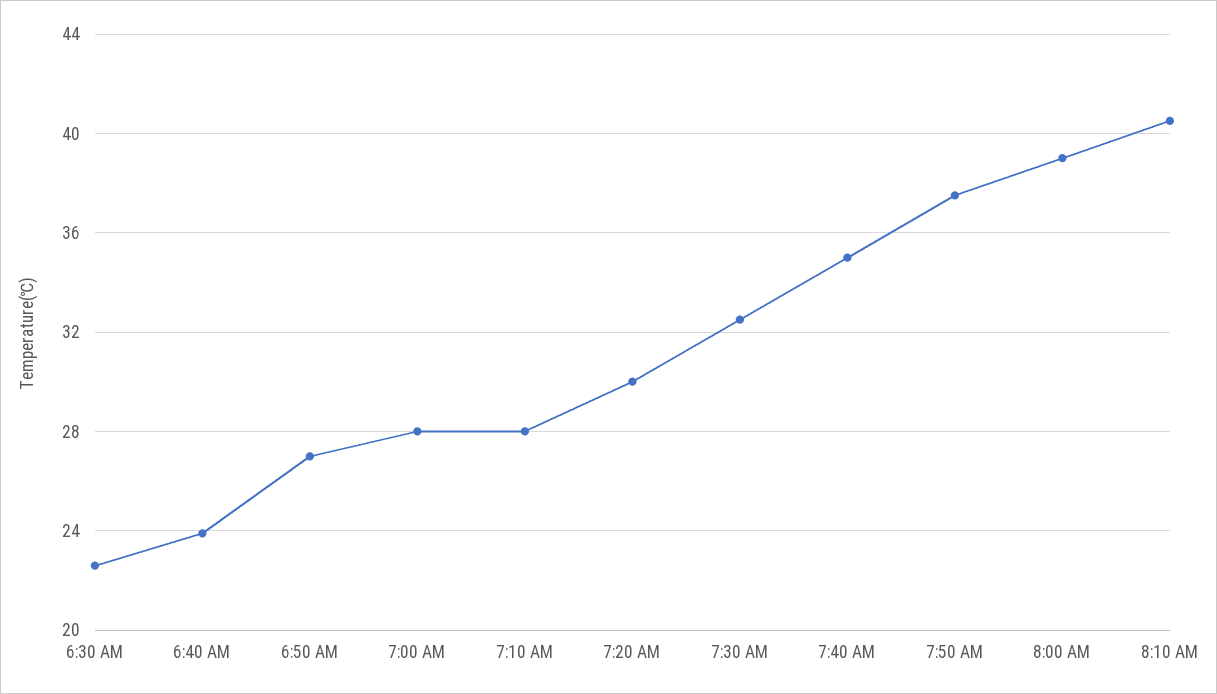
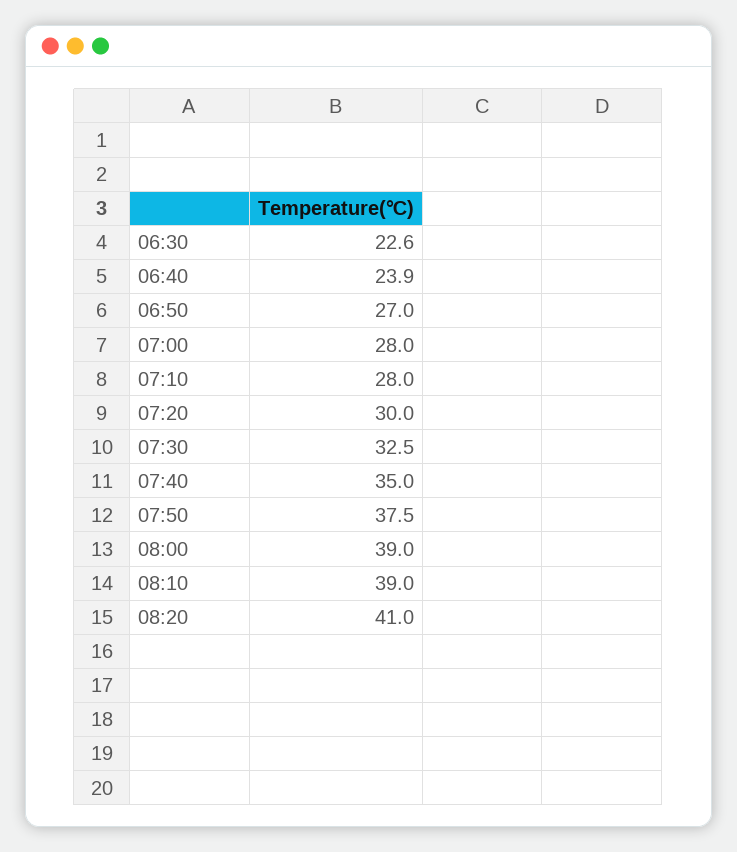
8:10 AM: 40.5 -> 39
08:20: none -> 41

